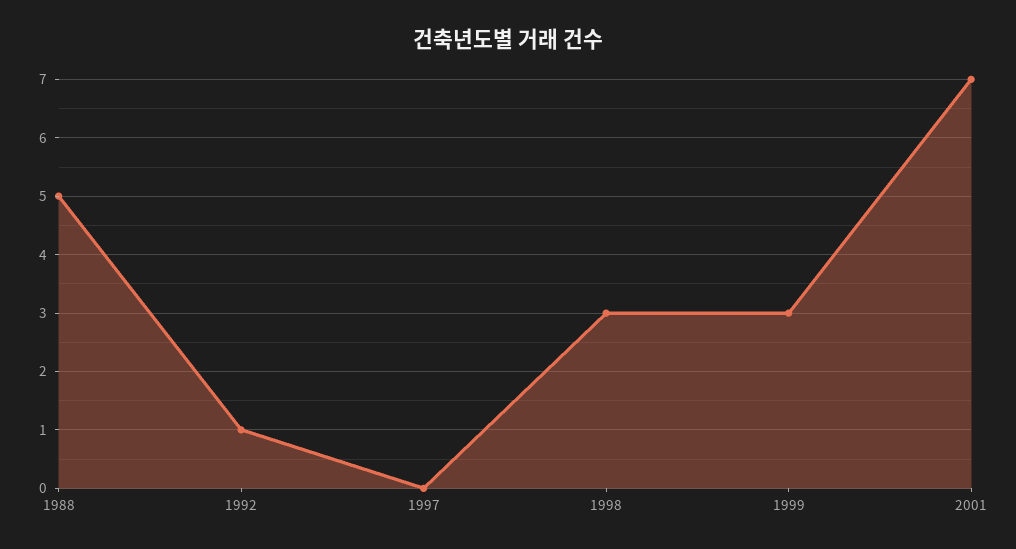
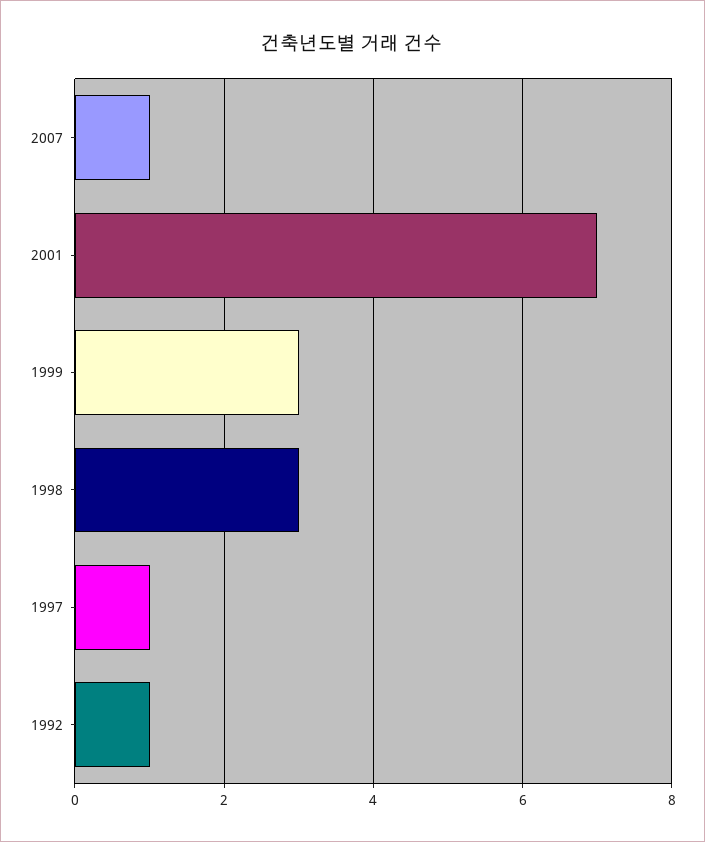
1988: 5 -> none
1997: 0 -> 1
2007: none -> 1

